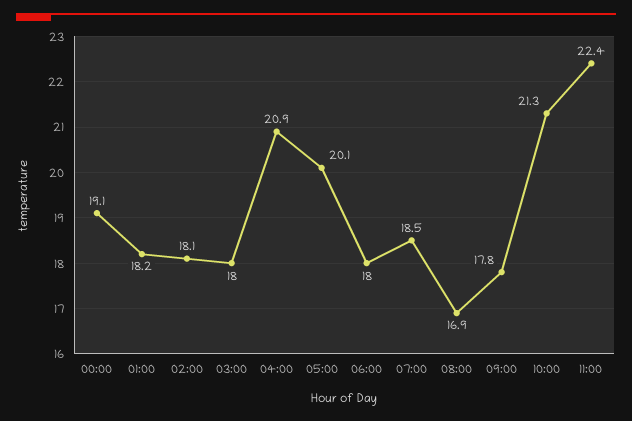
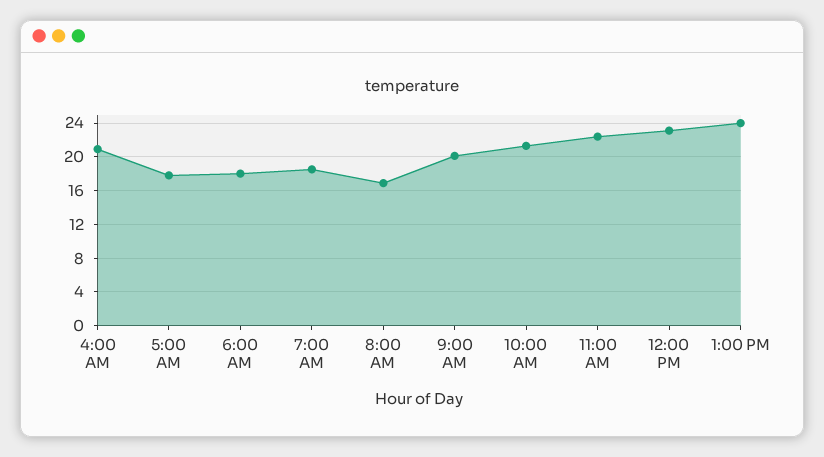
00:00: 19.1 -> none
01:00: 18.2 -> none
02:00: 18.1 -> none
03:00: 18 -> none
05:00: 20.1 -> 18
09:00: 17.8 -> 20
12:00 PM: none -> 23
1:00 PM: none -> 24

